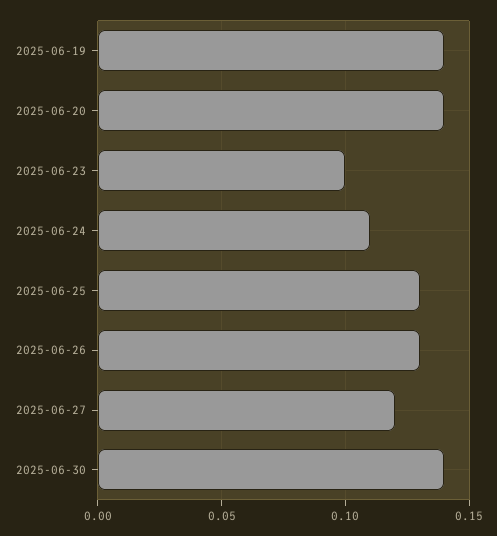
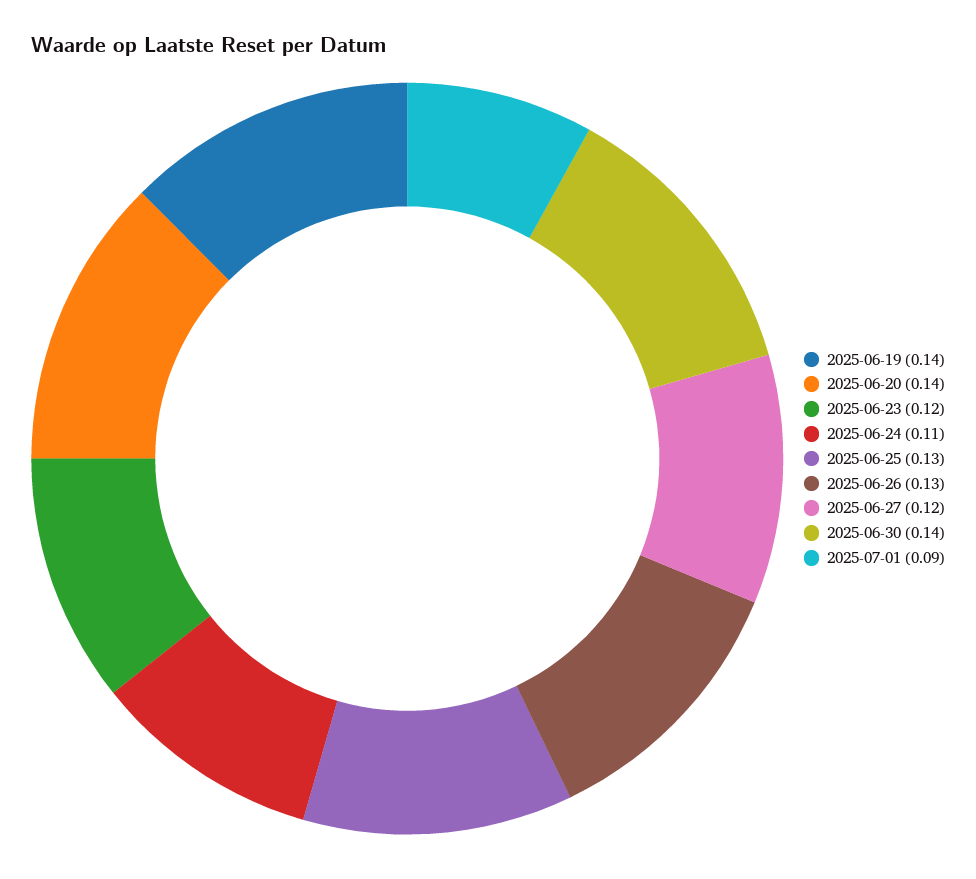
2025-06-23: 0.1 -> 0.12
2025-07-01: none -> 0.09

